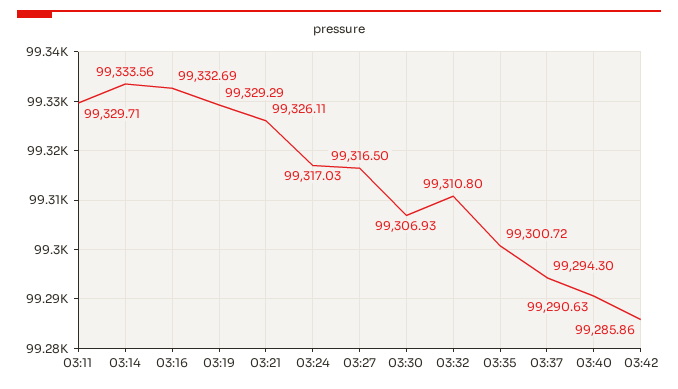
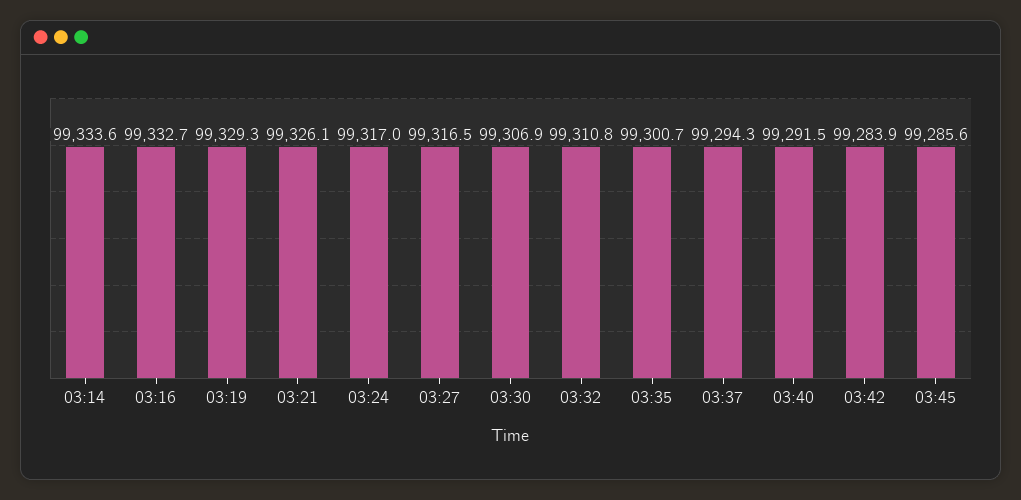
03:11: 99329.71 -> none
03:40: 99290.63 -> 99291.5
03:42: 99285.86 -> 99283.9
03:45: none -> 99285.6

